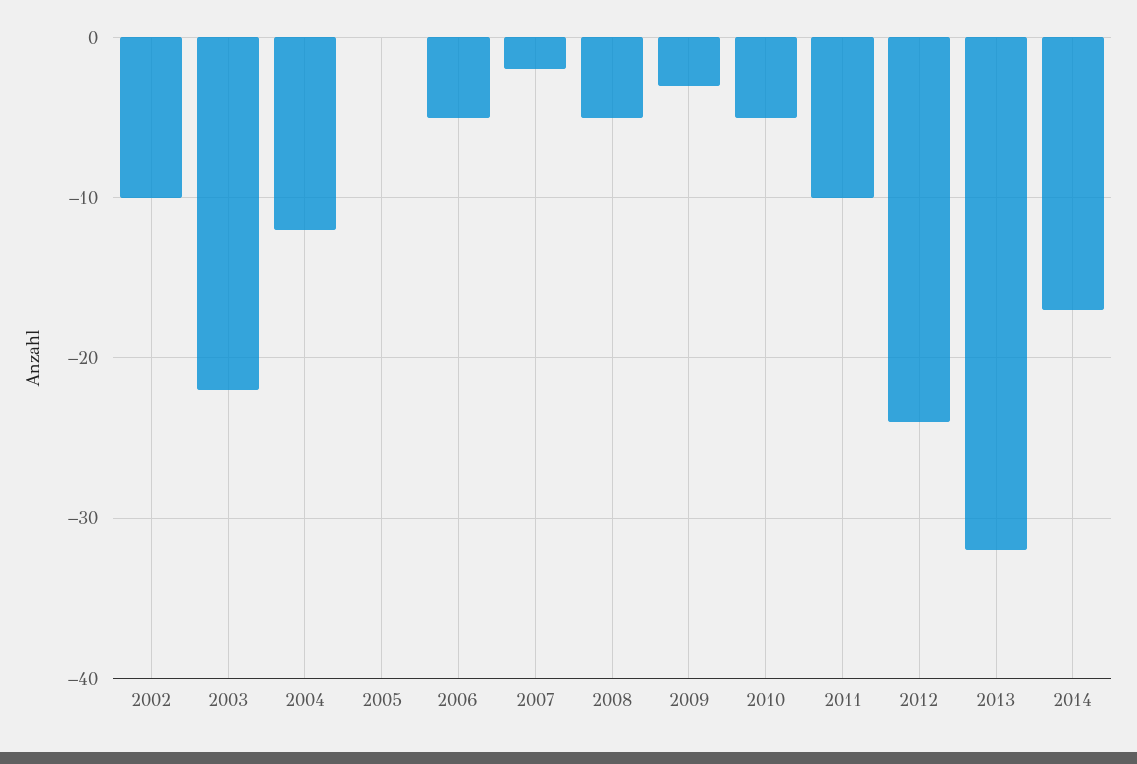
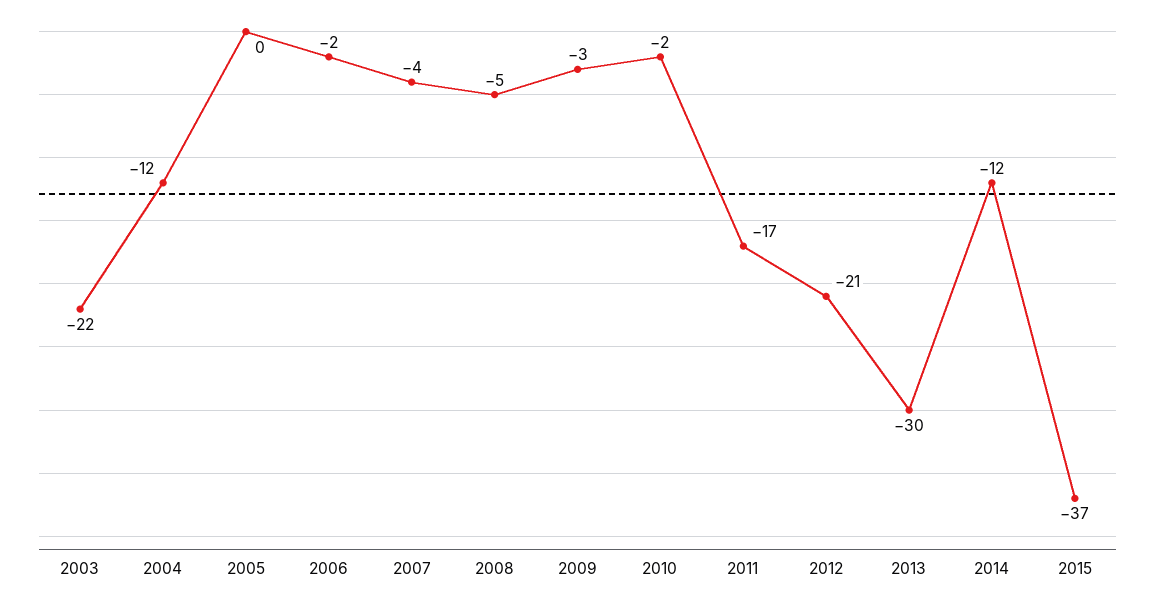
2002: -10 -> none
2006: -5 -> -2
2007: -2 -> -4
2010: -5 -> -2
2011: -10 -> -17
2012: -24 -> -21
2013: -32 -> -30
2014: -17 -> -12
2015: none -> -37

